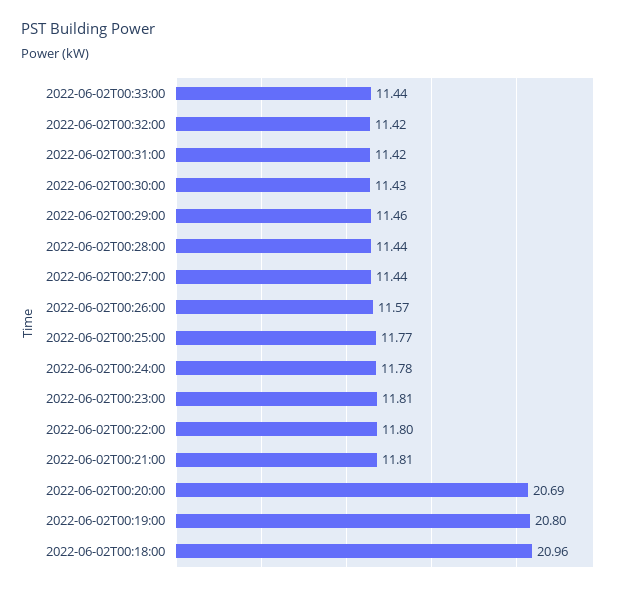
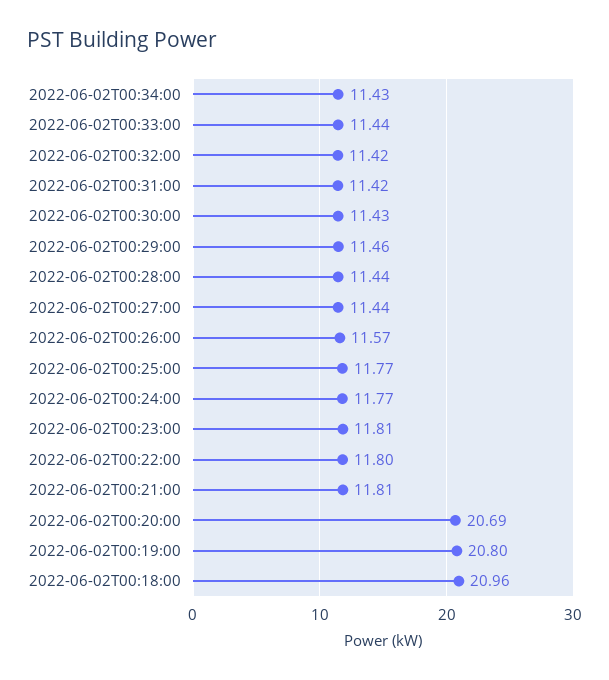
2022-06-02T00:24:00: 11.78 -> 11.77
2022-06-02T00:34:00: none -> 11.43

